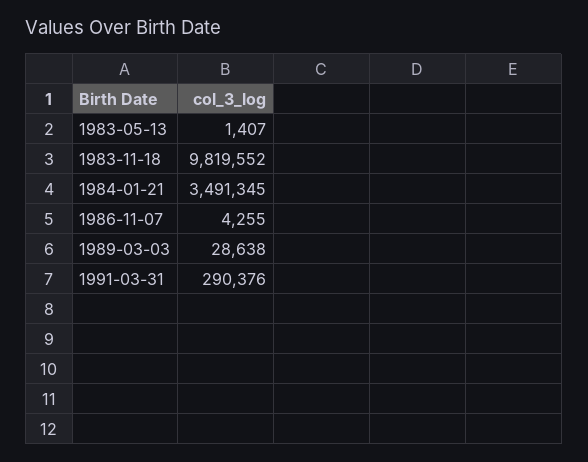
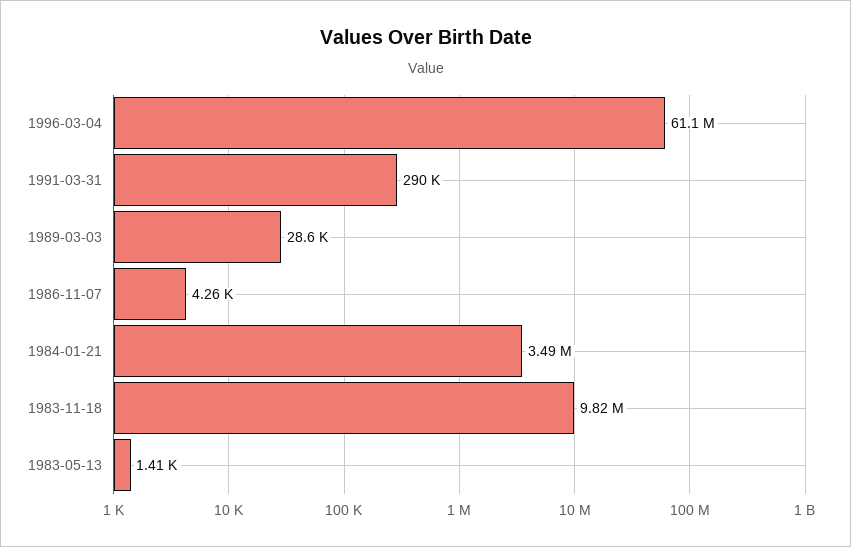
1996-03-04: none -> 61100000

